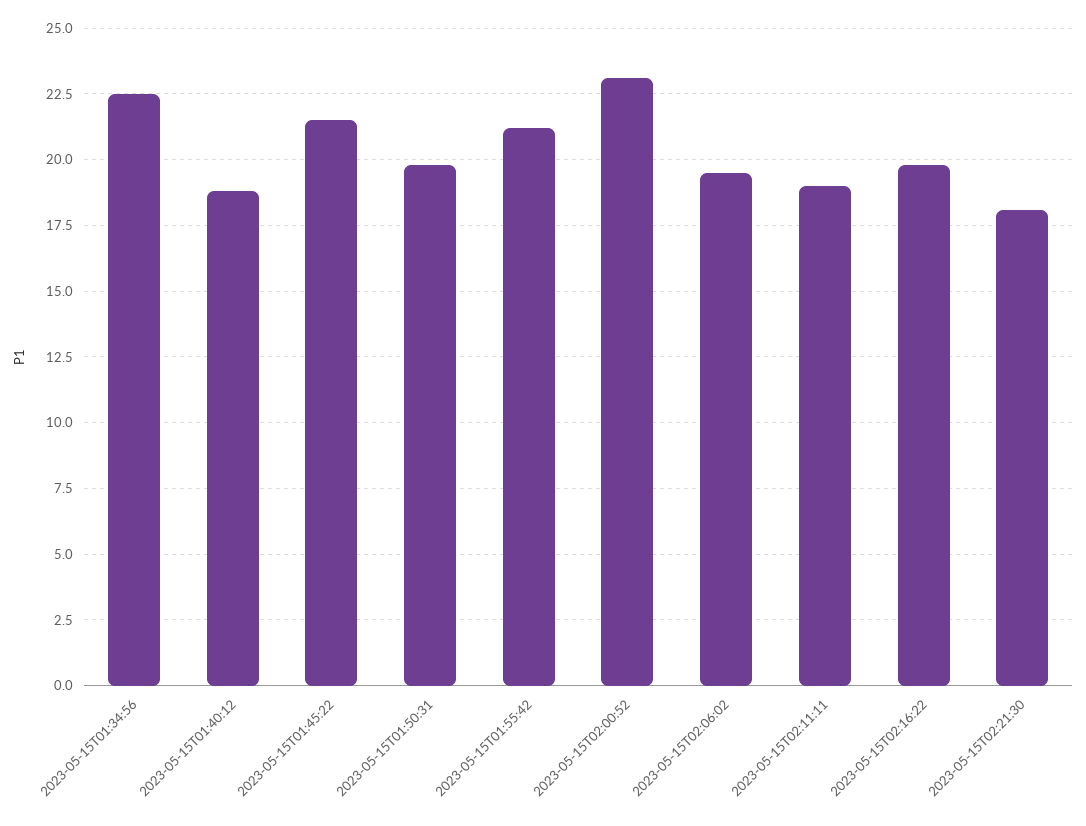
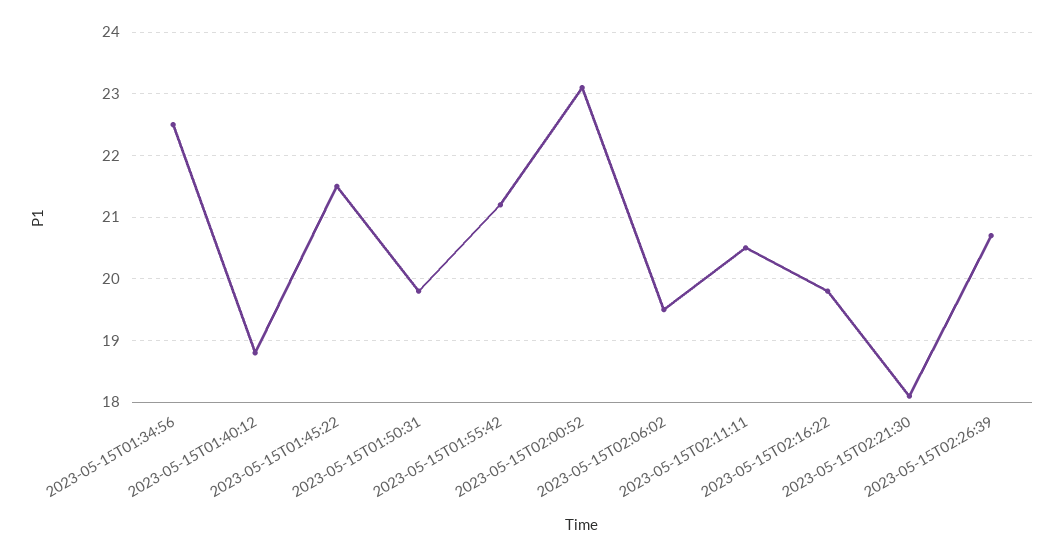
2023-05-15T02:11:11: 19 -> 20.5
2023-05-15T02:26:39: none -> 20.7

